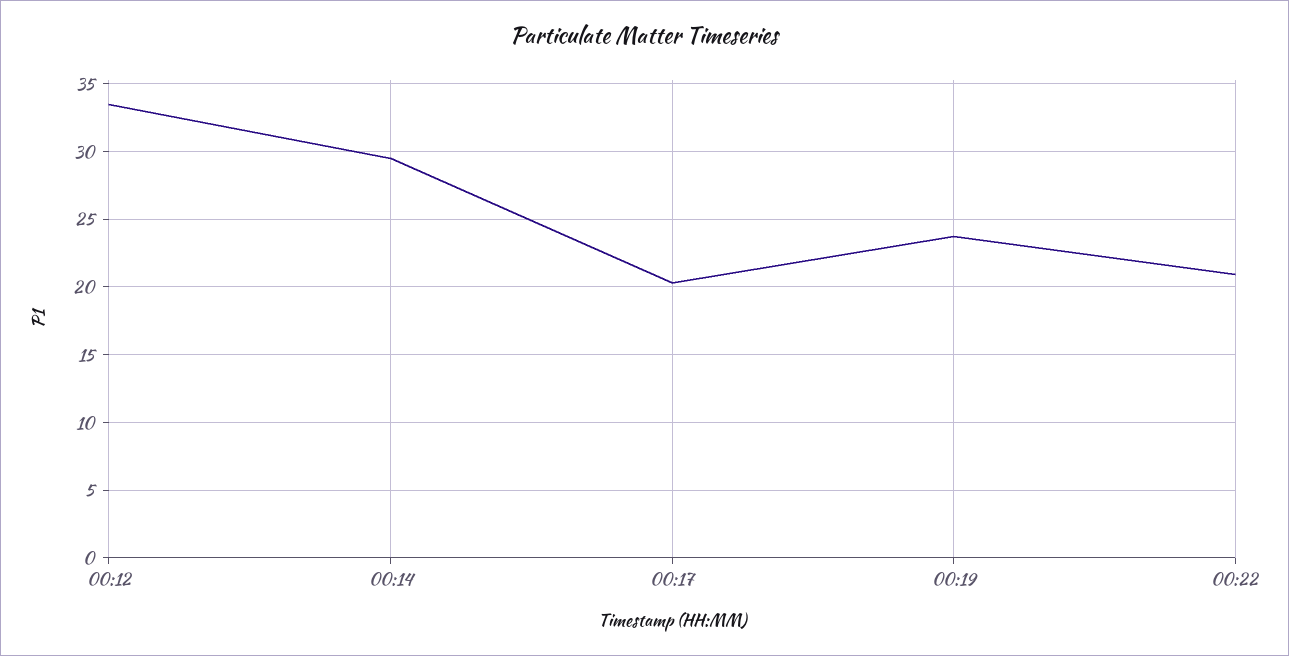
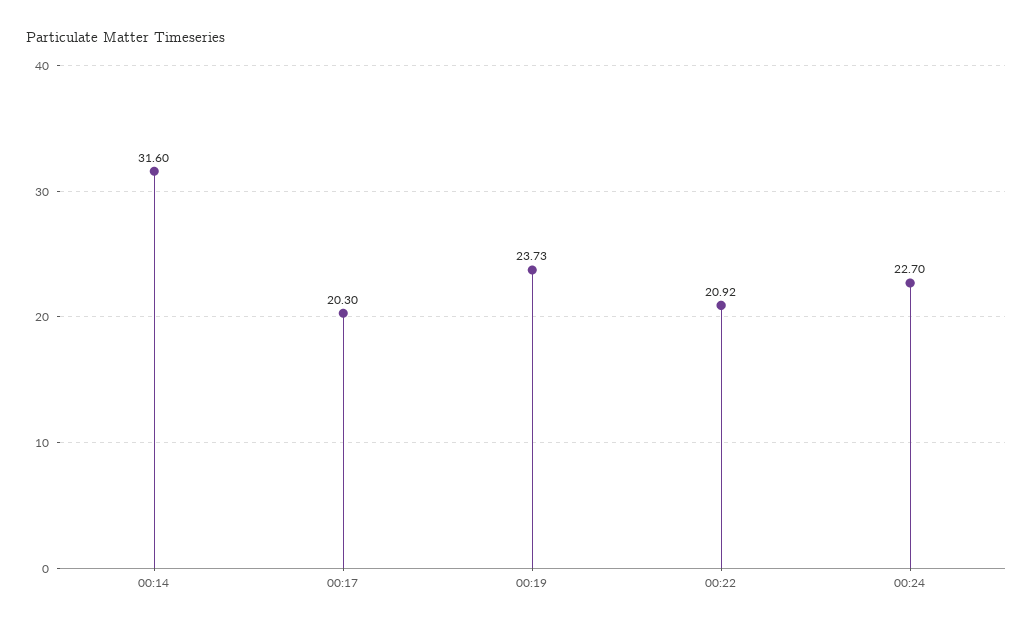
00:12: 33.5 -> none
00:14: 29.5 -> 31.6
00:24: none -> 22.7

